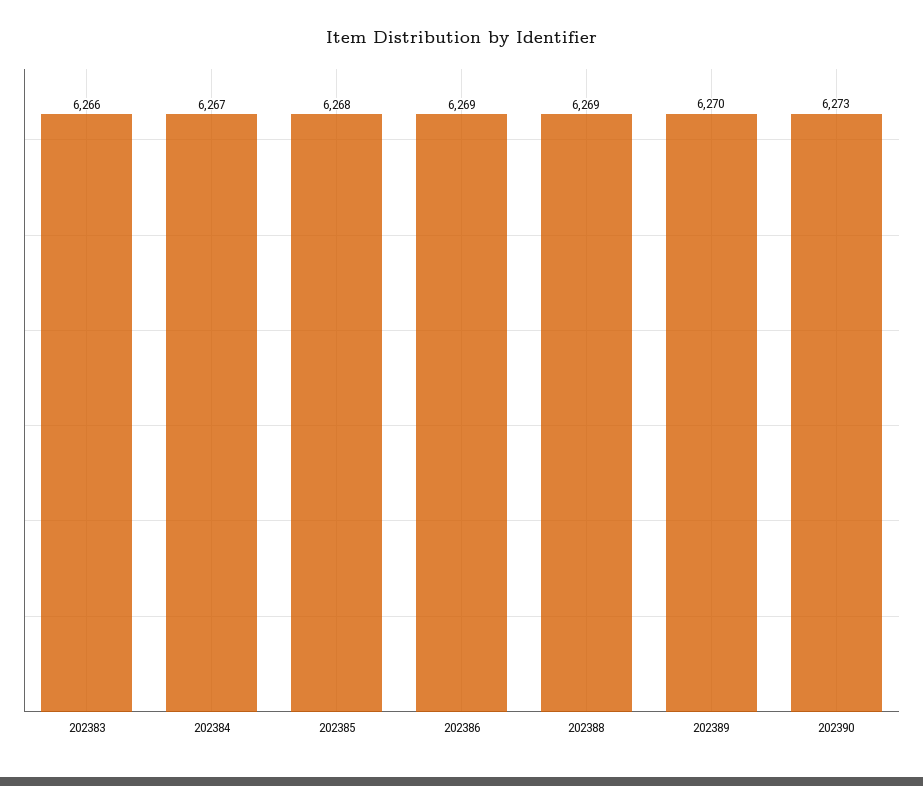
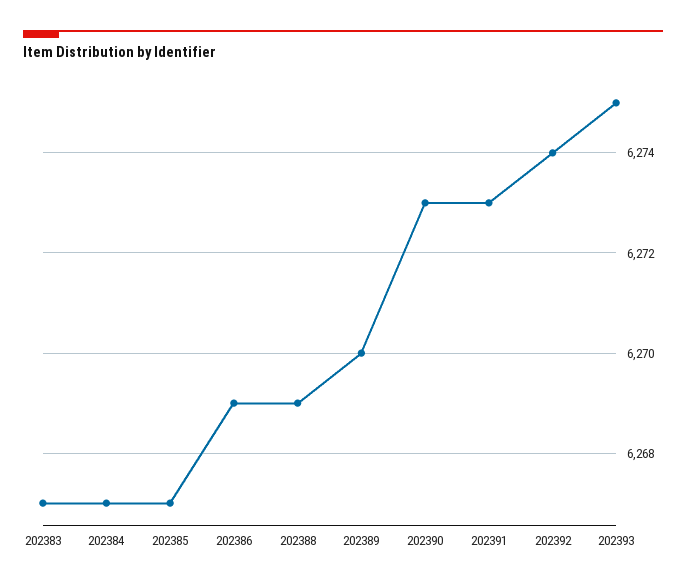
202383: 6266 -> 6267
202385: 6268 -> 6267
202391: none -> 6273
202392: none -> 6274
202393: none -> 6275

